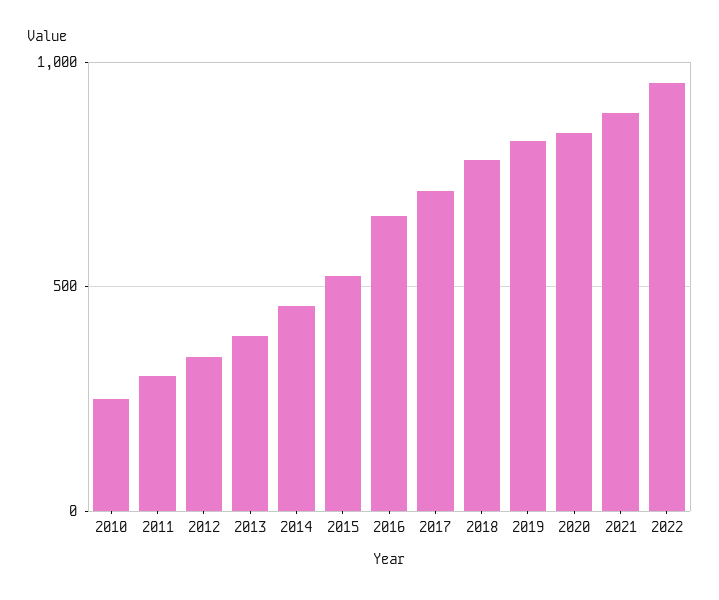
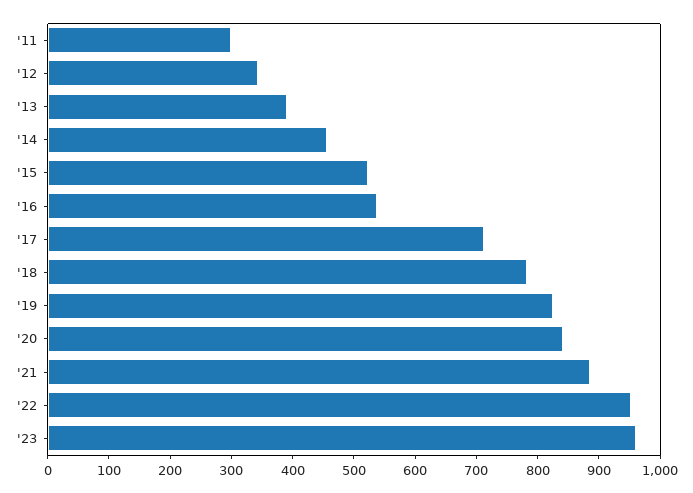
2010: 250 -> none
2016: 650 -> 540
'23: none -> 960

